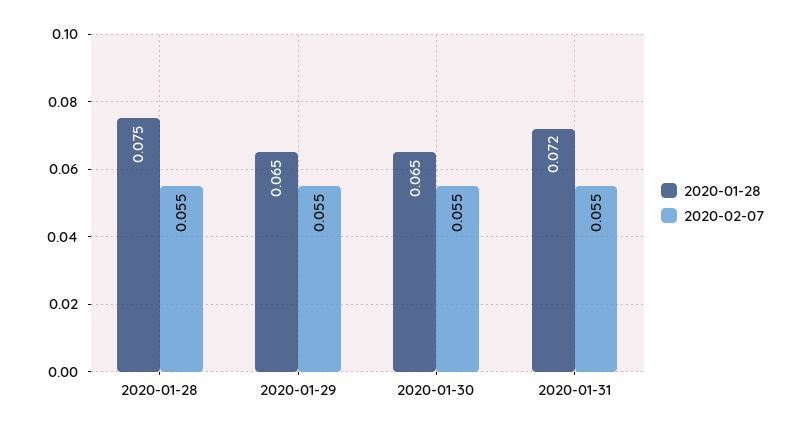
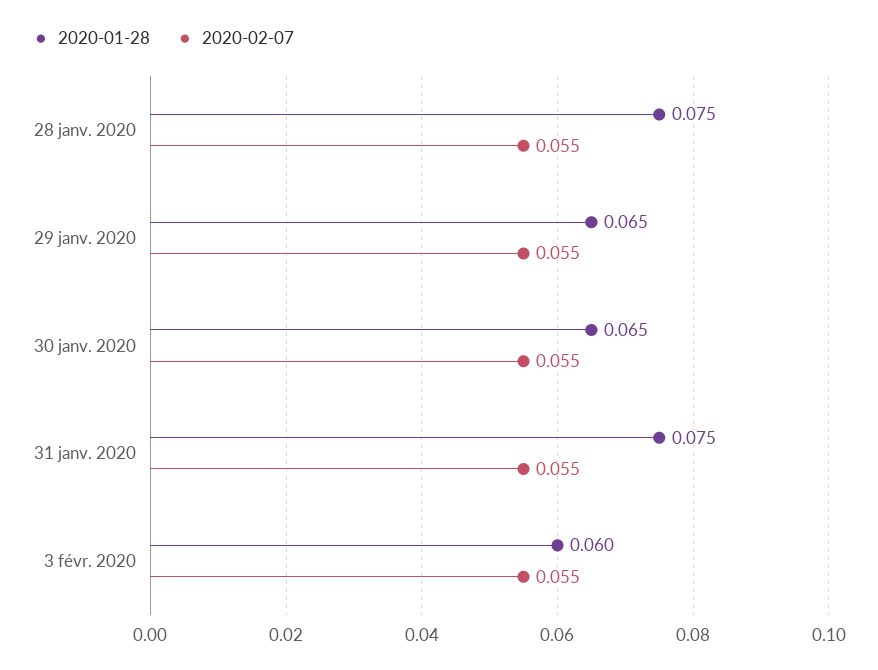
2020-01-28, 2020-01-31: 0.072 -> 0.075
2020-01-28, 3 févr. 2020: none -> 0.06
2020-02-07, 3 févr. 2020: none -> 0.055

